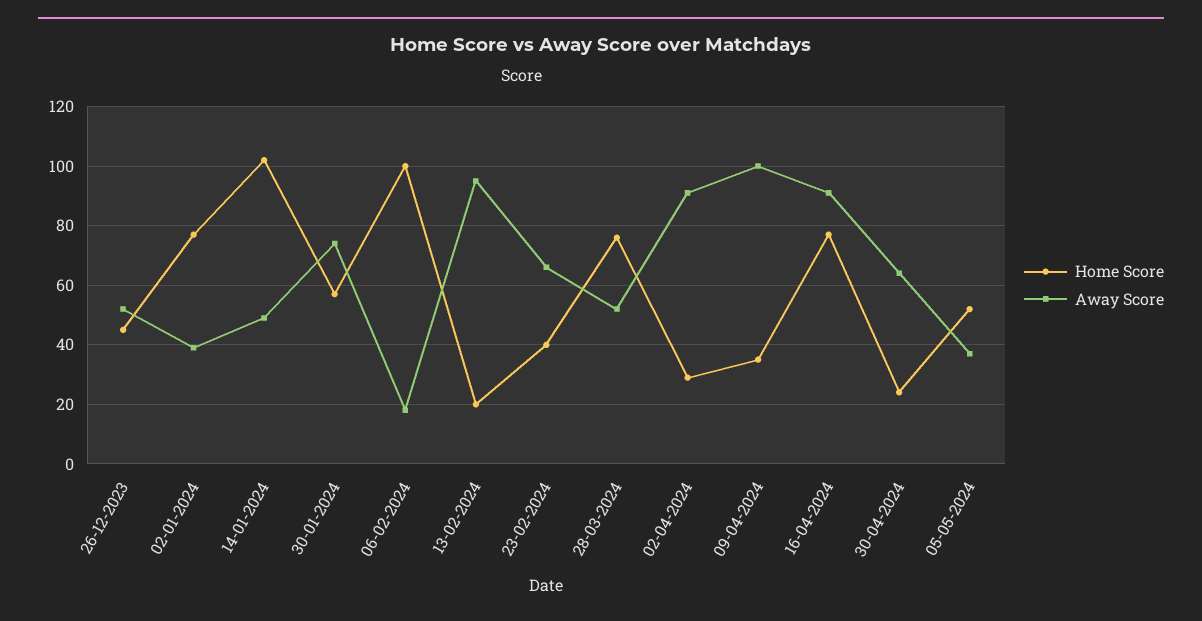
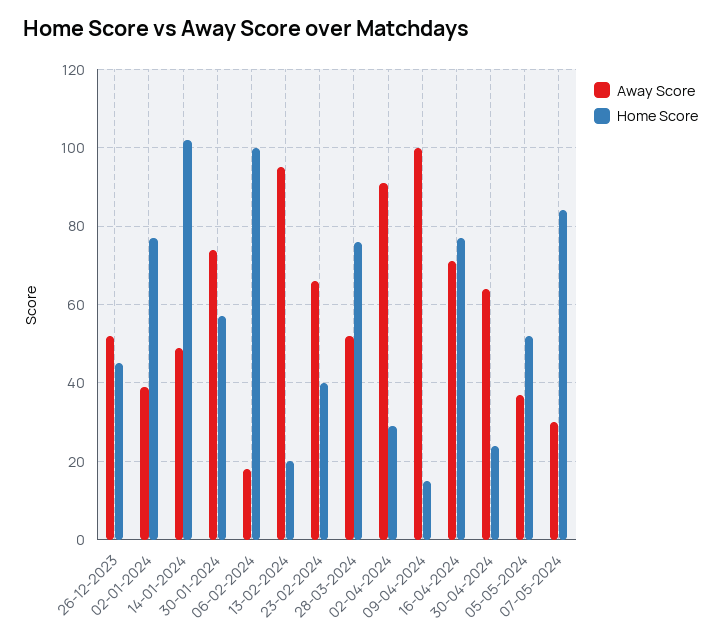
Home Score, 09-04-2024: 35 -> 15
Away Score, 16-04-2024: 90 -> 70
Away Score, 07-05-2024: none -> 30
Home Score, 07-05-2024: none -> 85

